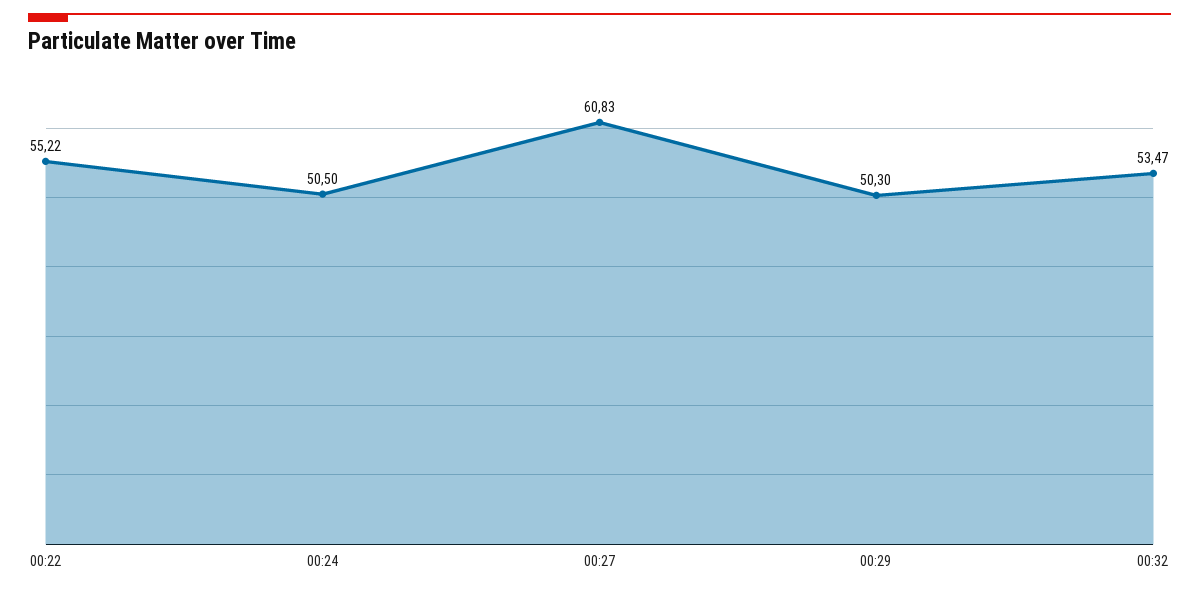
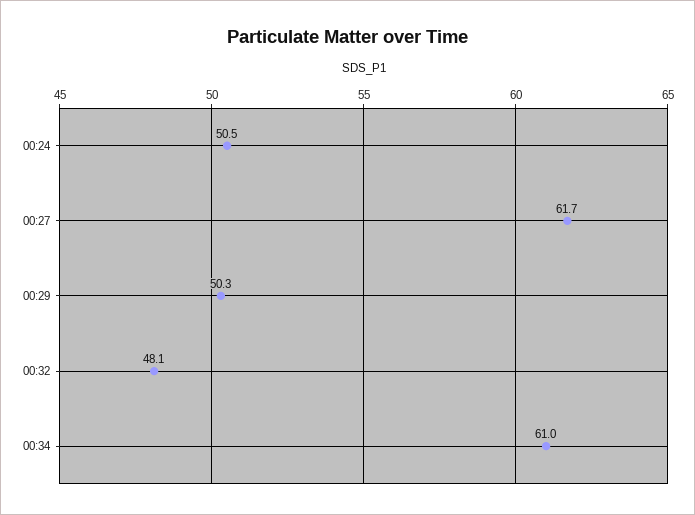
00:22: 55.22 -> none
00:27: 60.83 -> 61.7
00:32: 53.47 -> 48.1
00:34: none -> 61

